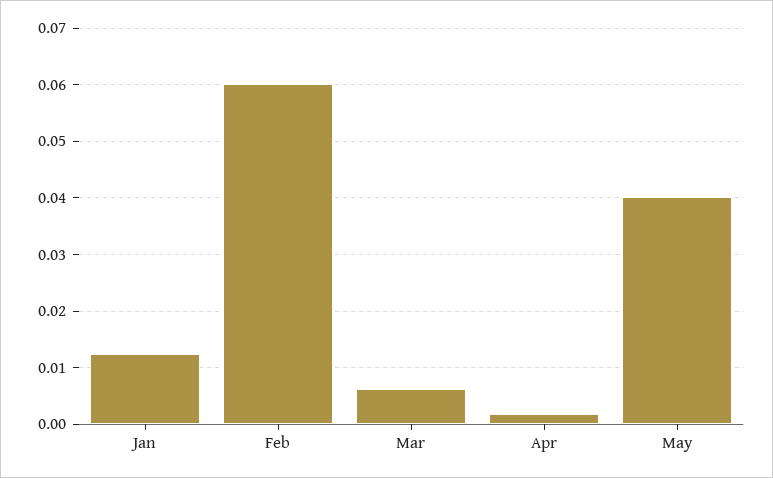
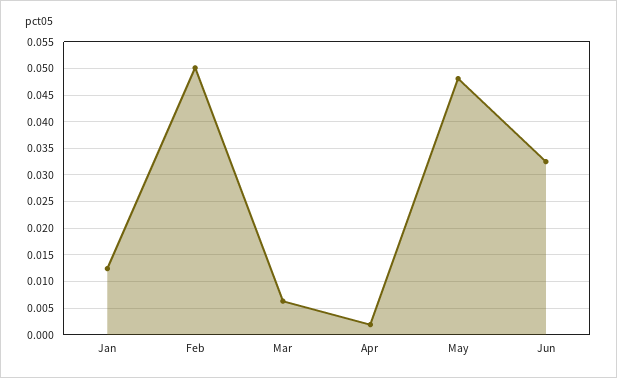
Feb: 0.06 -> 0.05
May: 0.04 -> 0.0475
Jun: none -> 0.0325

